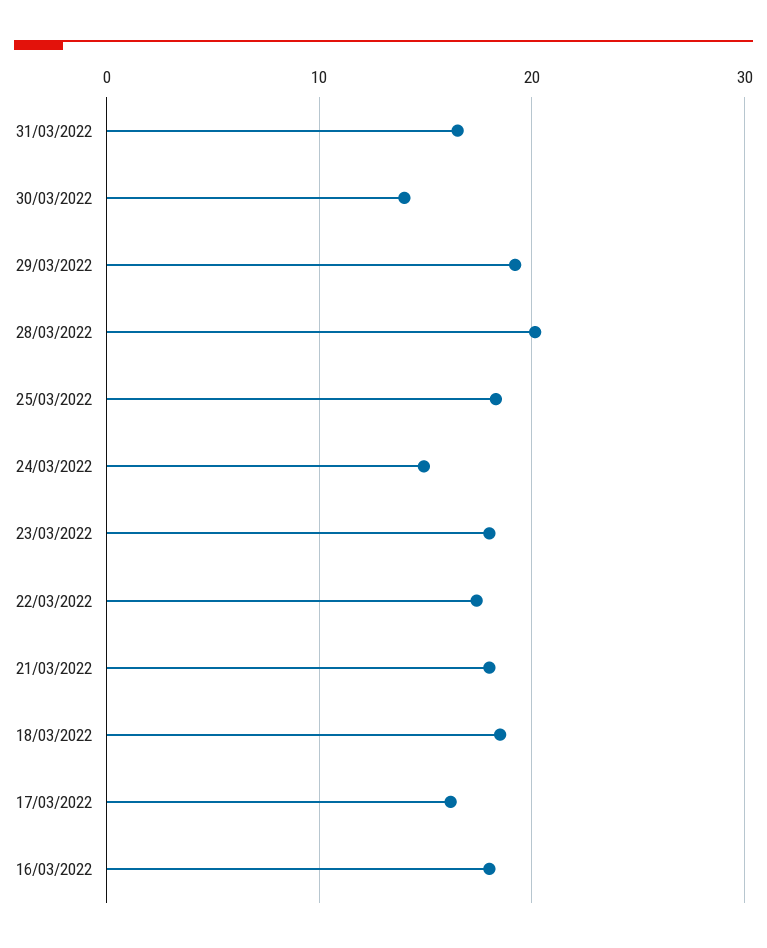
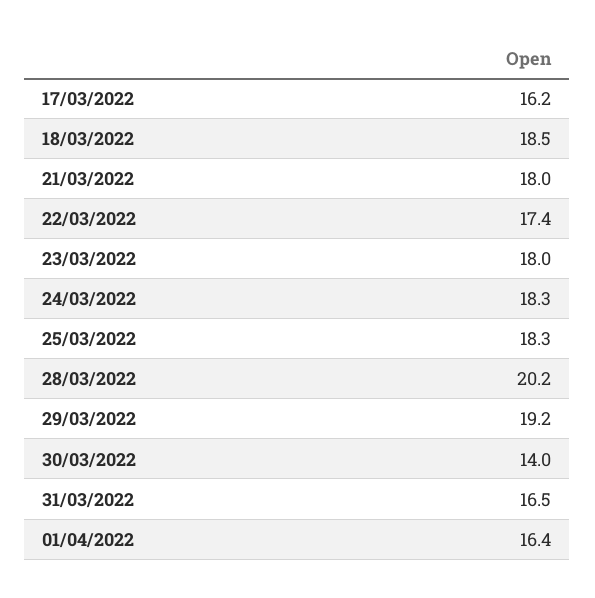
24/03/2022: 15 -> 18.3
16/03/2022: 18 -> none
01/04/2022: none -> 16.4

